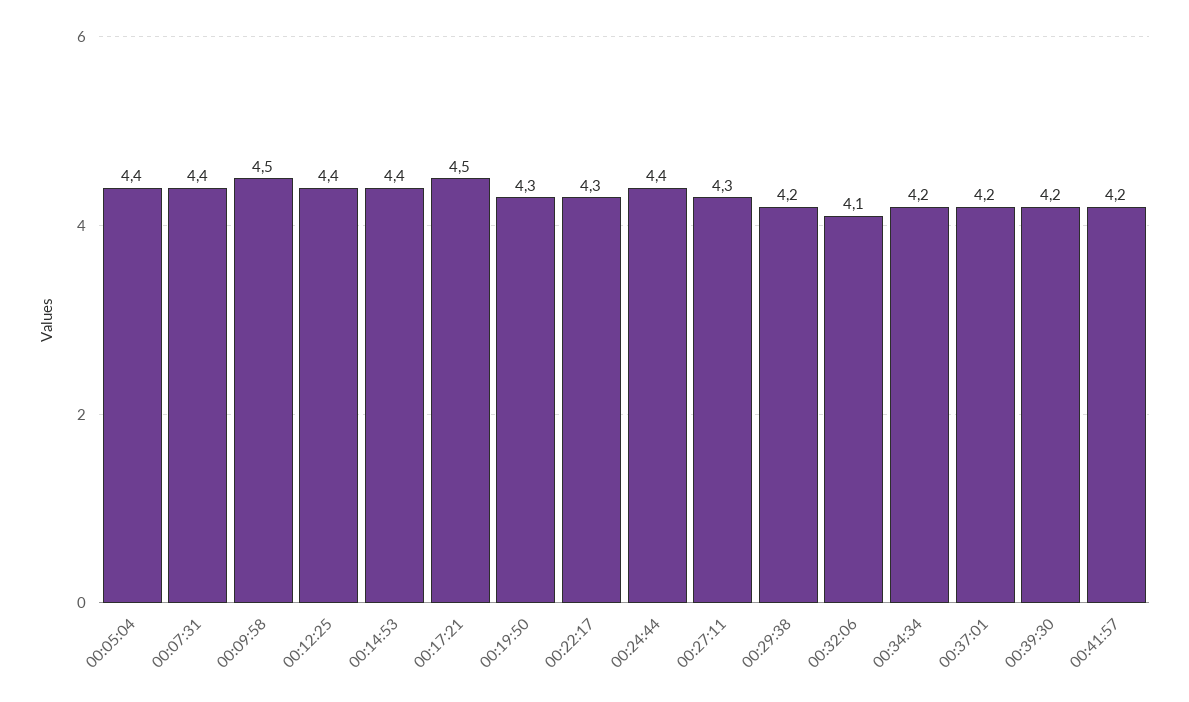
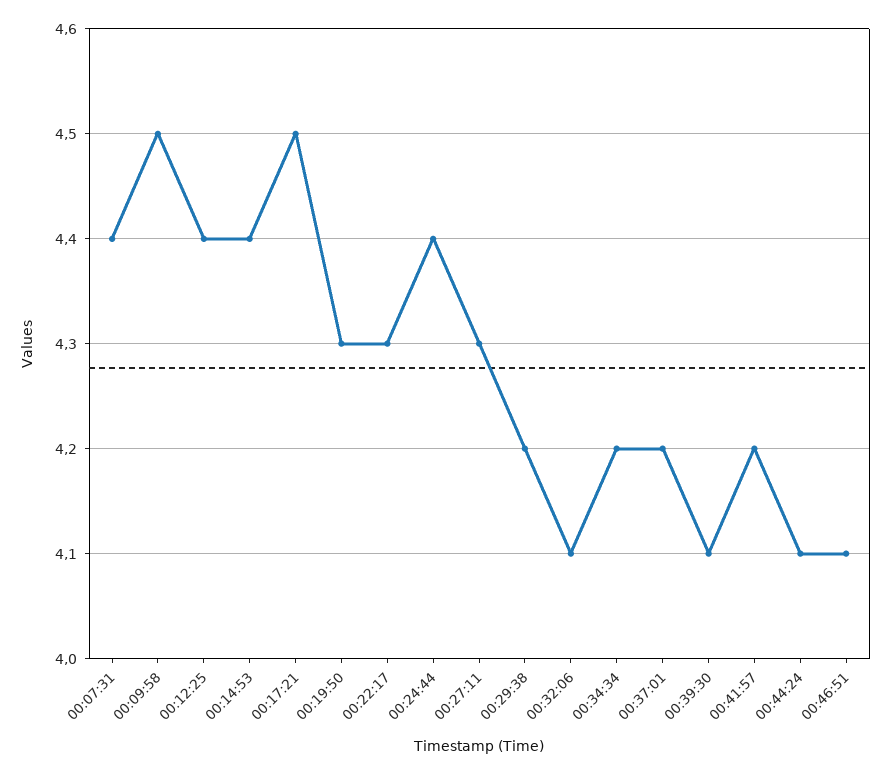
00:05:04: 4.4 -> none
00:39:30: 4.2 -> 4.1
00:44:24: none -> 4.1
00:46:51: none -> 4.1

